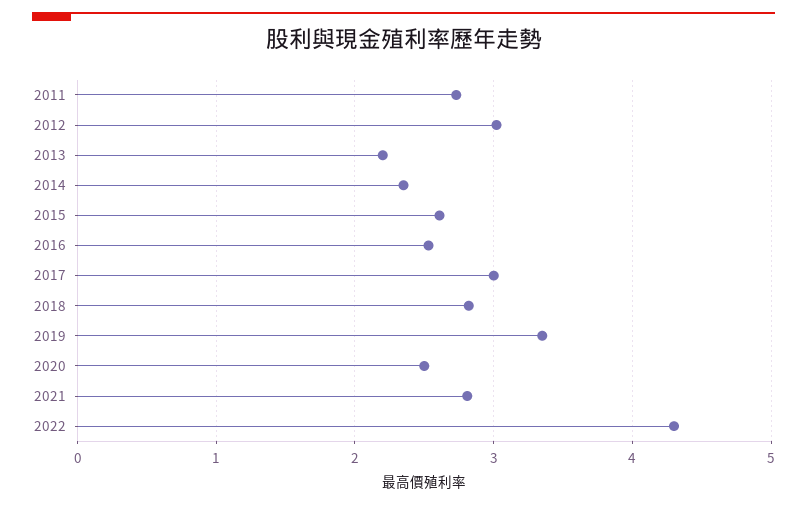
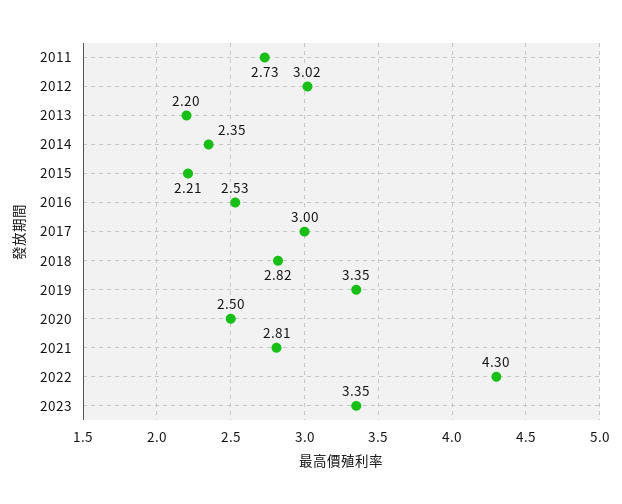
2015: 2.6 -> 2.21
2023: none -> 3.35

